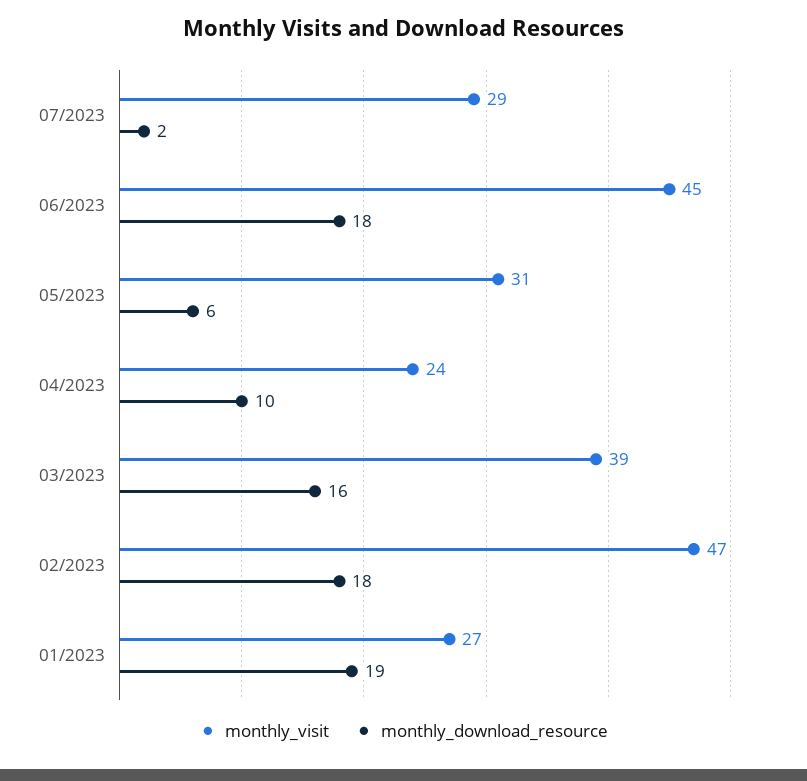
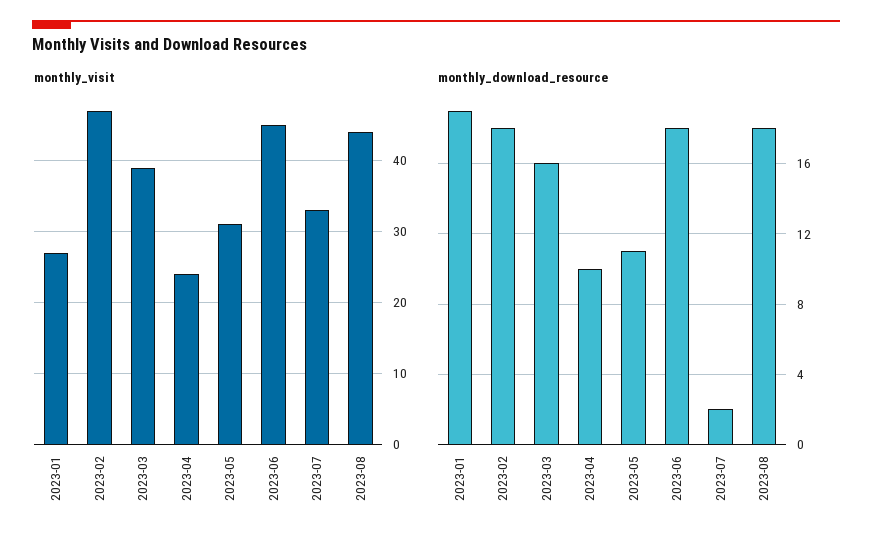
monthly_visit, 07/2023: 29 -> 33
monthly_download_resource, 05/2023: 6 -> 11
monthly_visit, 2023-08: none -> 44
monthly_download_resource, 2023-08: none -> 18

